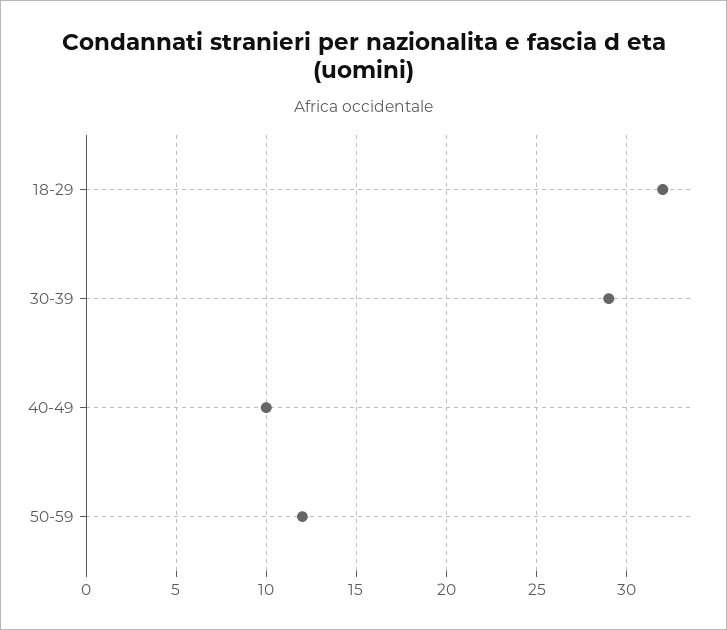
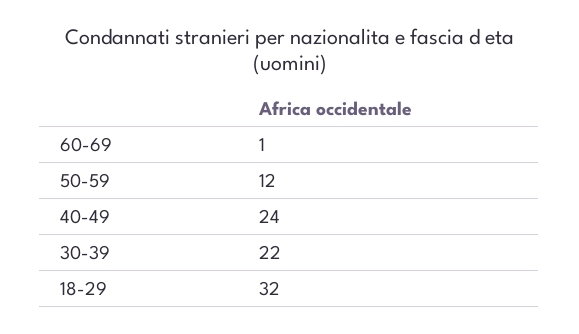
30-39: 29 -> 22
40-49: 10 -> 24
60-69: none -> 1

